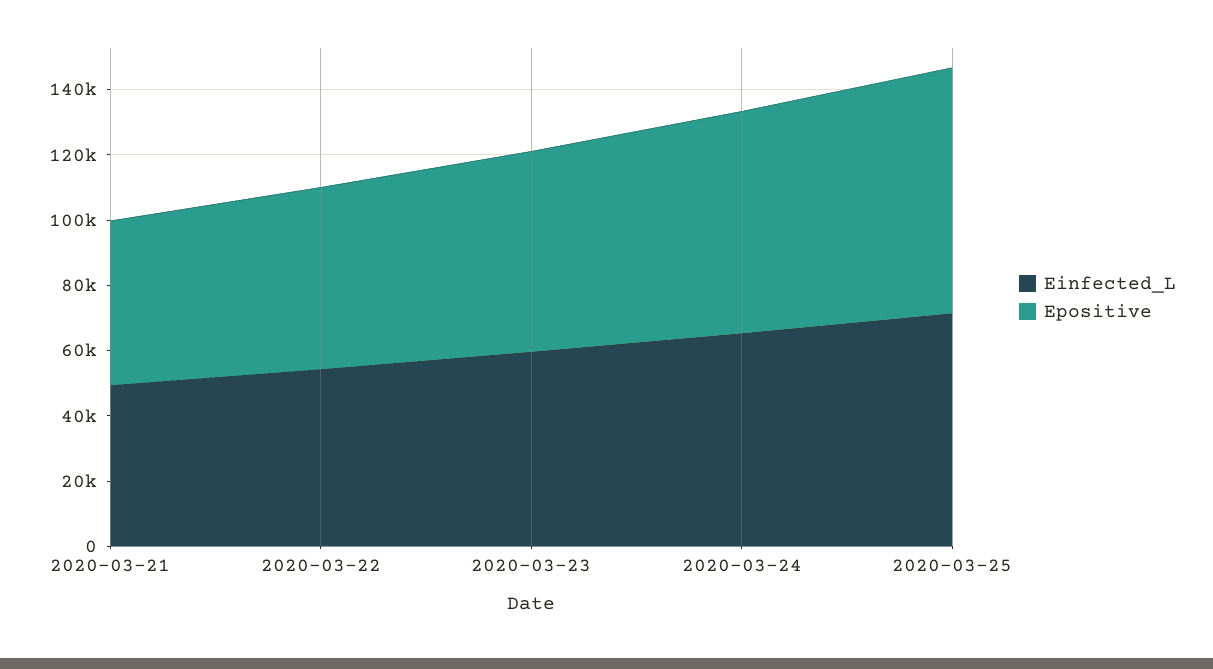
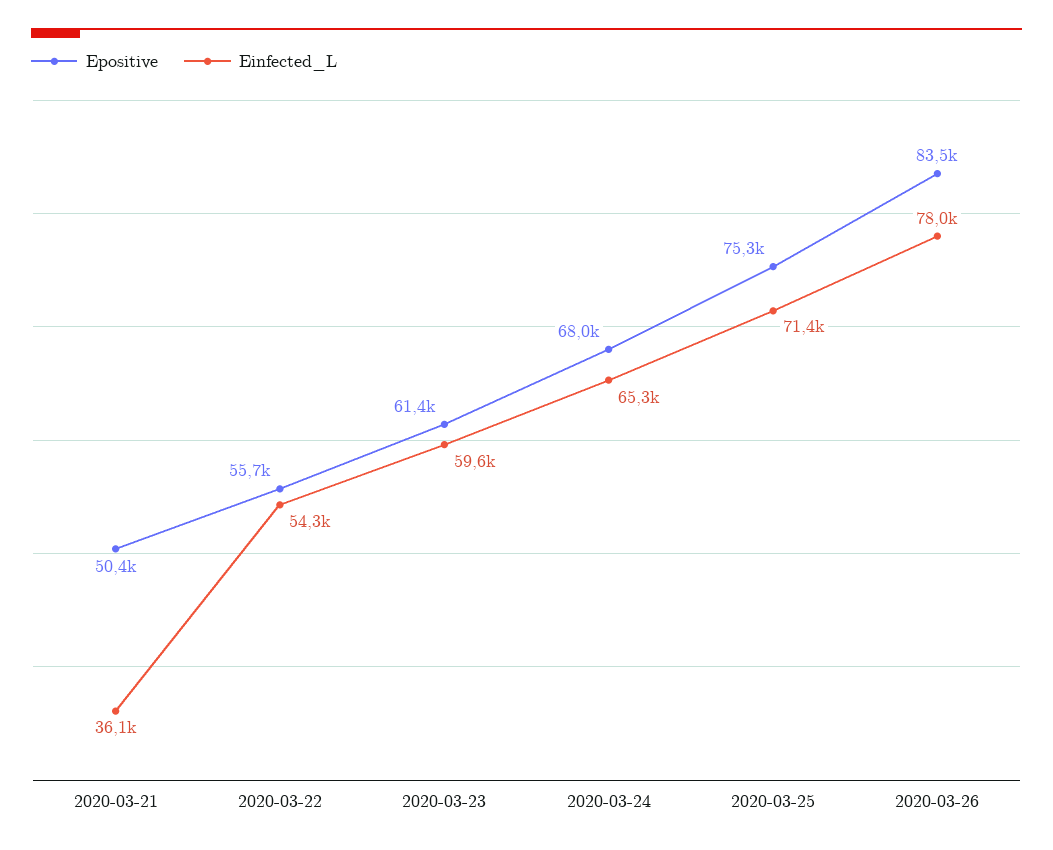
Einfected_L, 2020-03-21: 50000 -> 36100
Epositive, 2020-03-26: none -> 83500
Einfected_L, 2020-03-26: none -> 78000

